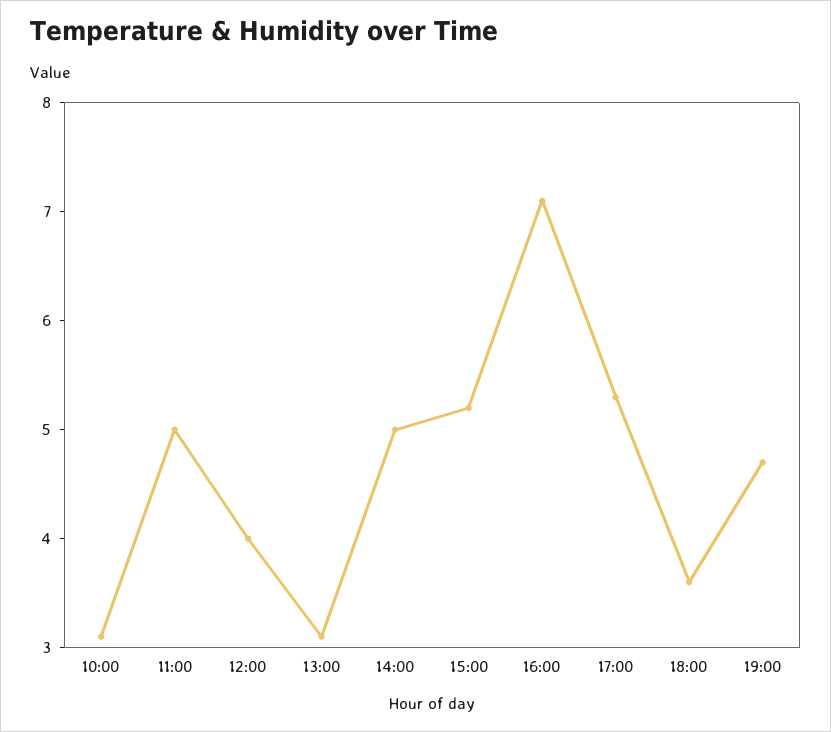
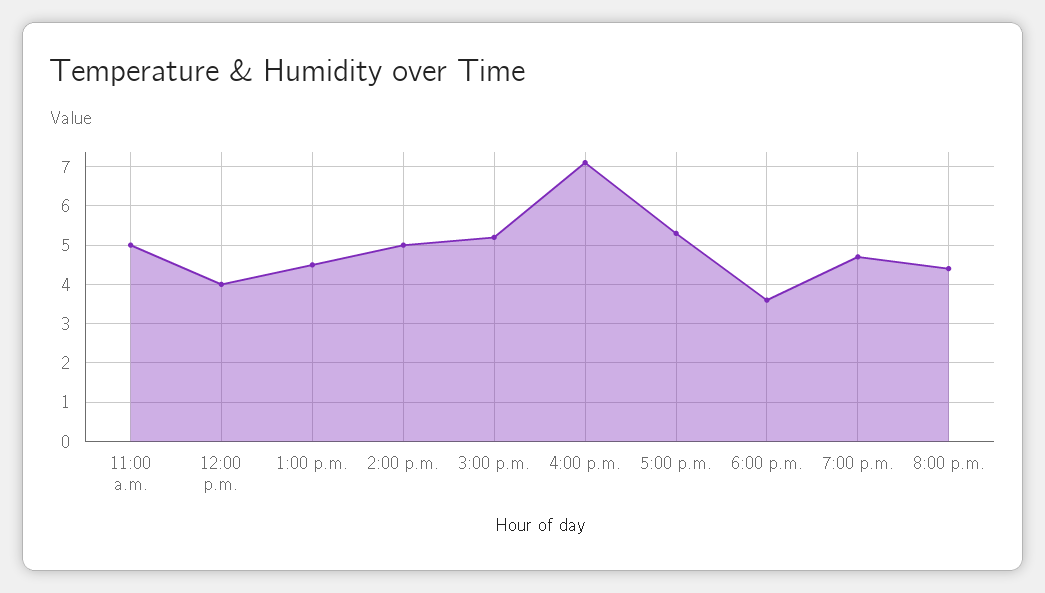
10:00: 3.1 -> none
13:00: 3.1 -> 4.5
8:00 p.m.: none -> 4.5

